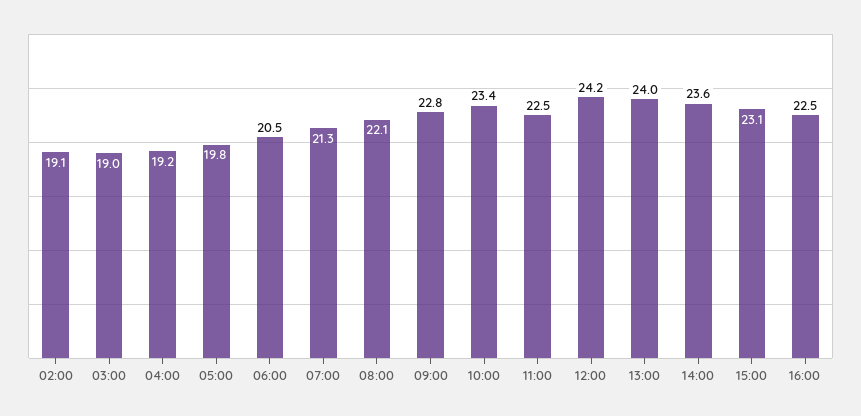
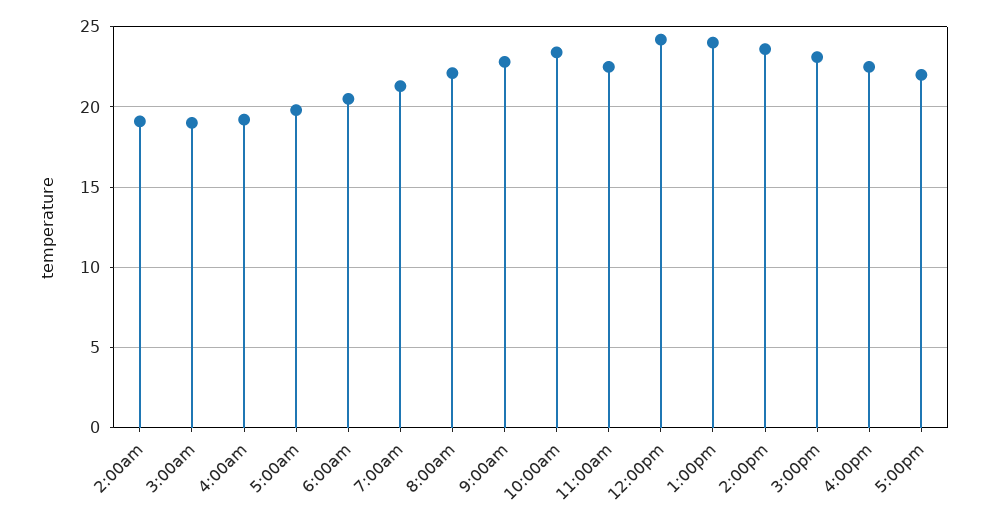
5:00pm: none -> 22

